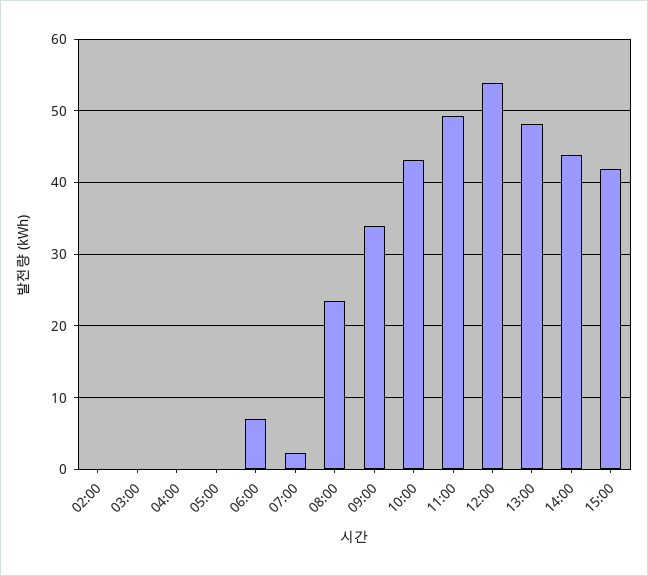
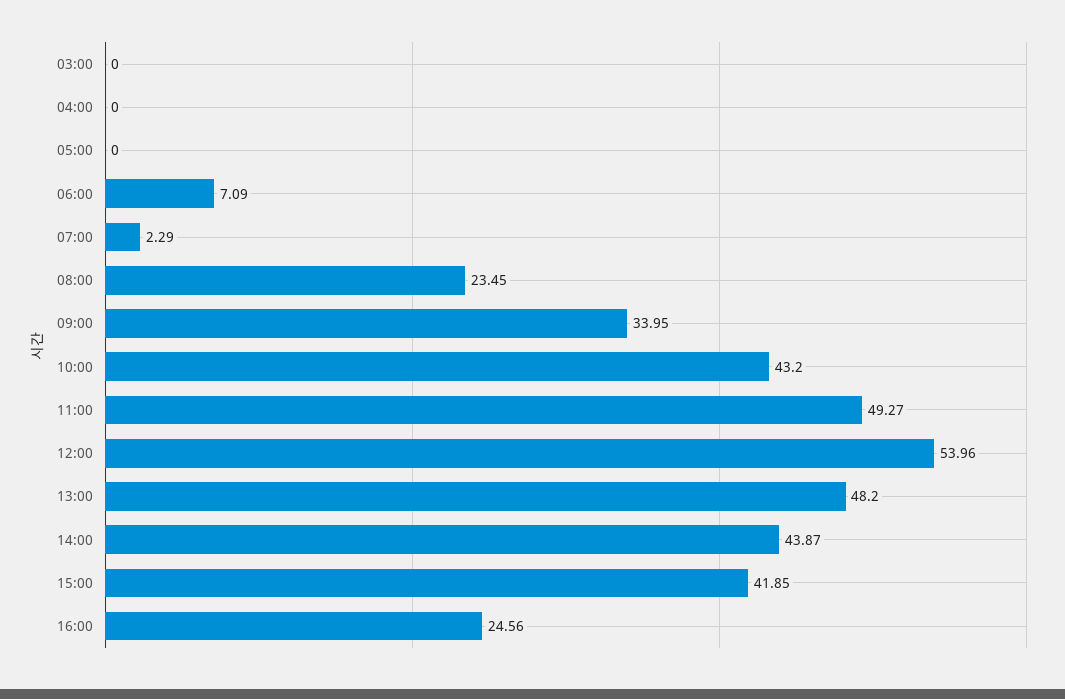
02:00: 0 -> none
16:00: none -> 24.56

